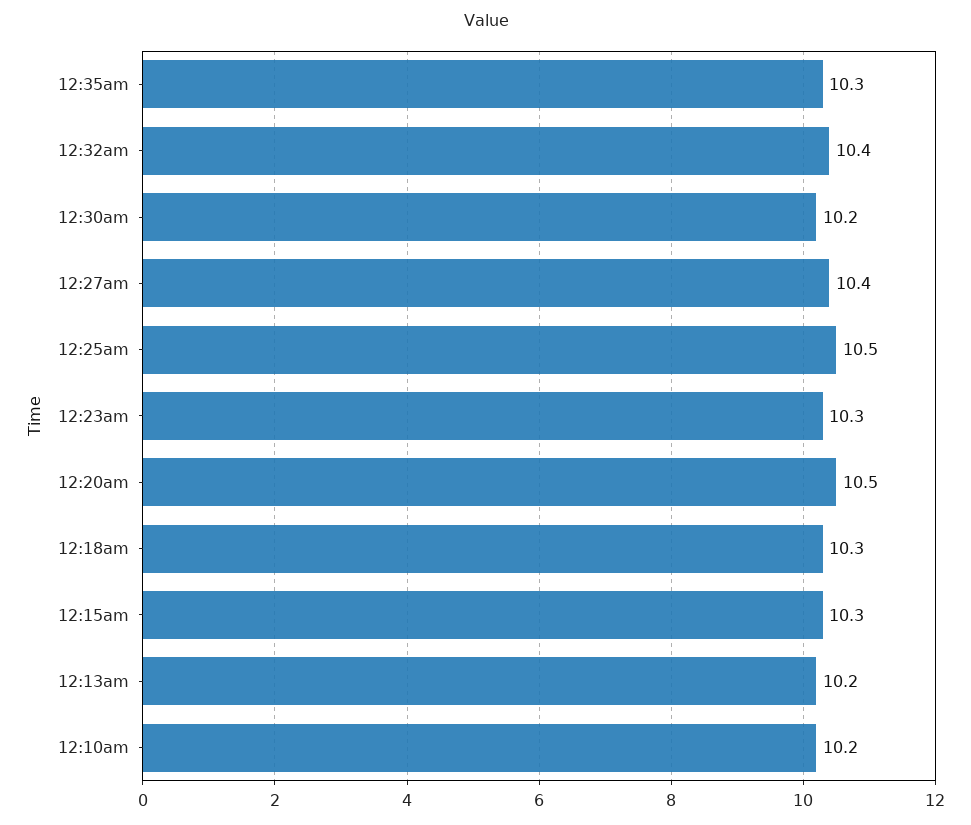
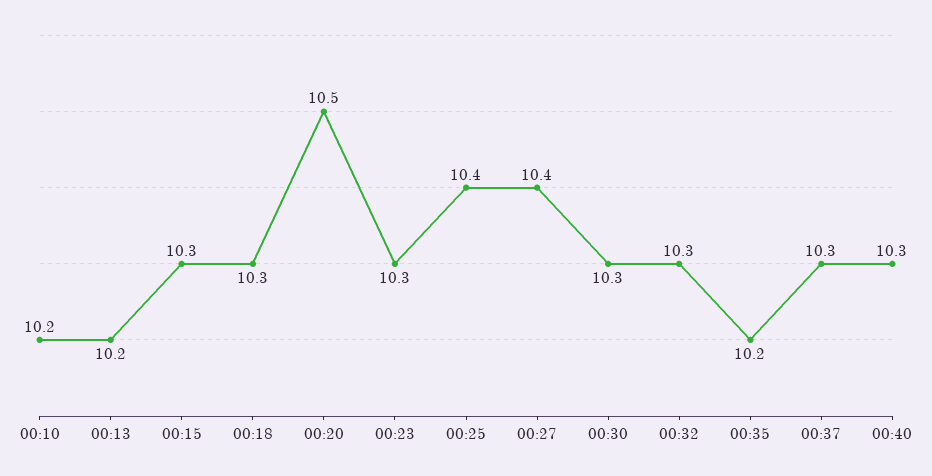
12:35am: 10.3 -> 10.2
12:32am: 10.4 -> 10.3
12:30am: 10.2 -> 10.3
12:25am: 10.5 -> 10.4
00:37: none -> 10.3
00:40: none -> 10.3

